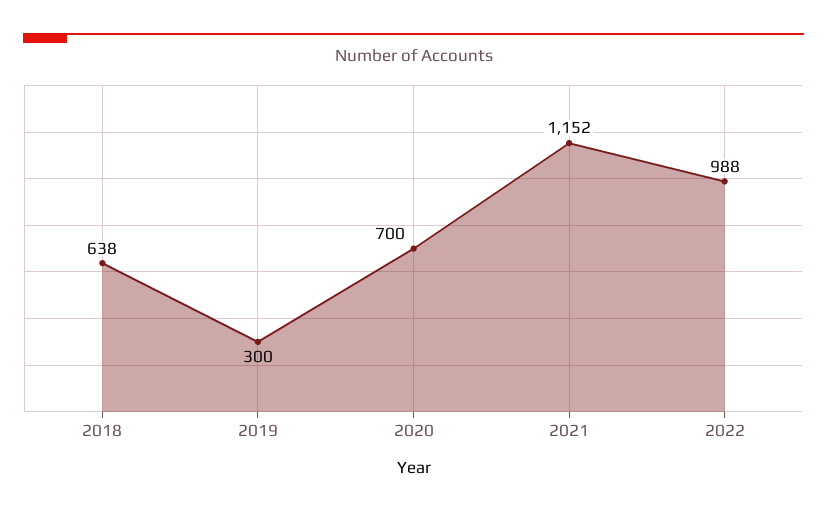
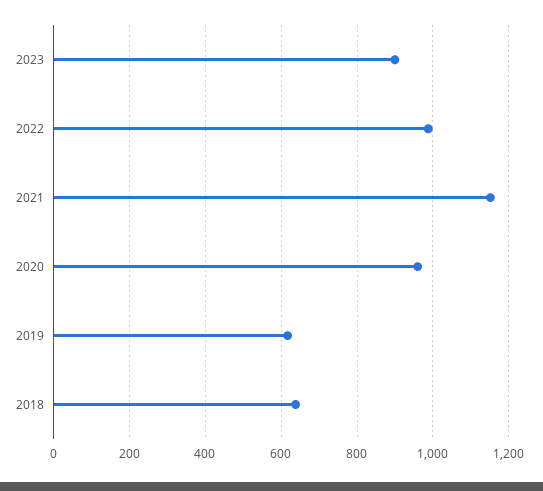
2019: 300 -> 620
2020: 700 -> 960
2023: none -> 900

